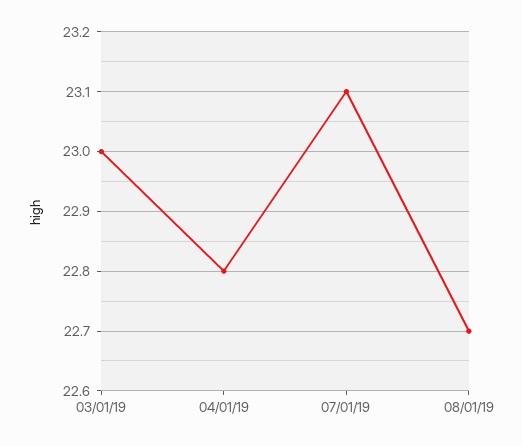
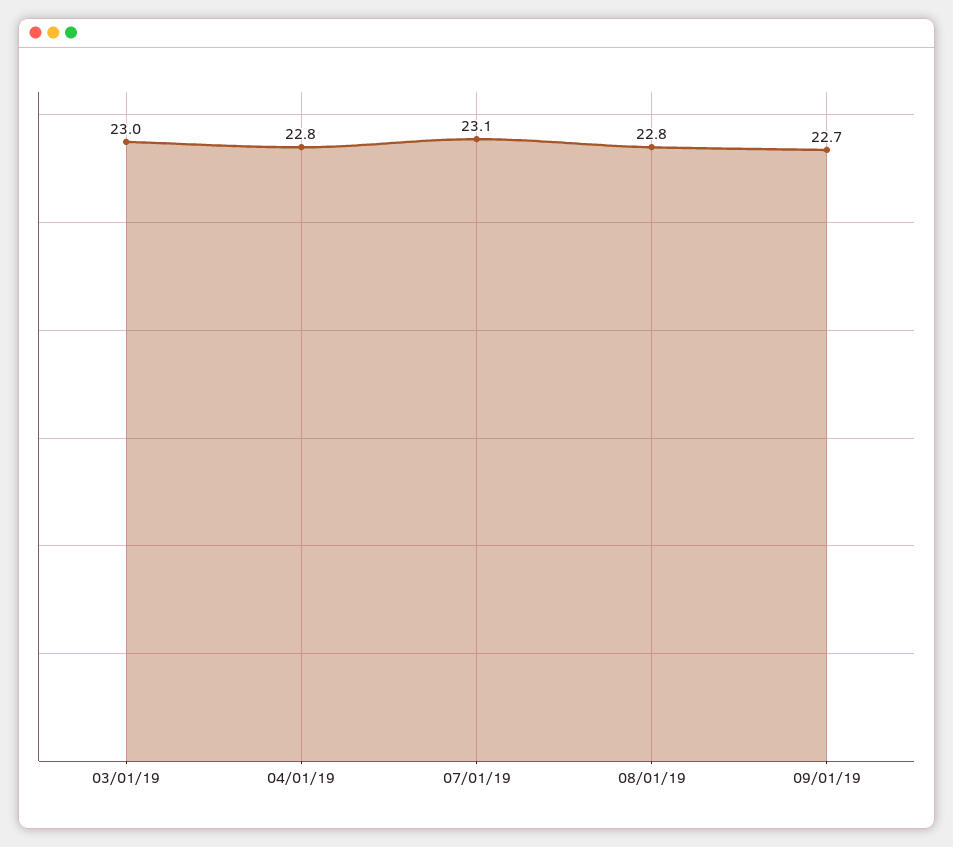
08/01/19: 22.7 -> 22.8
09/01/19: none -> 22.7

